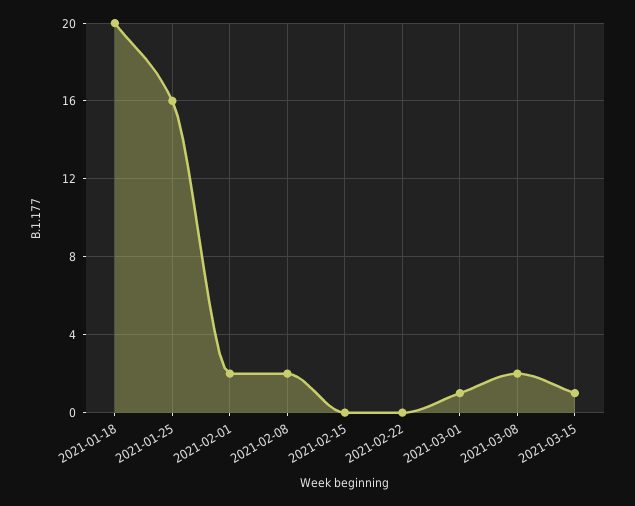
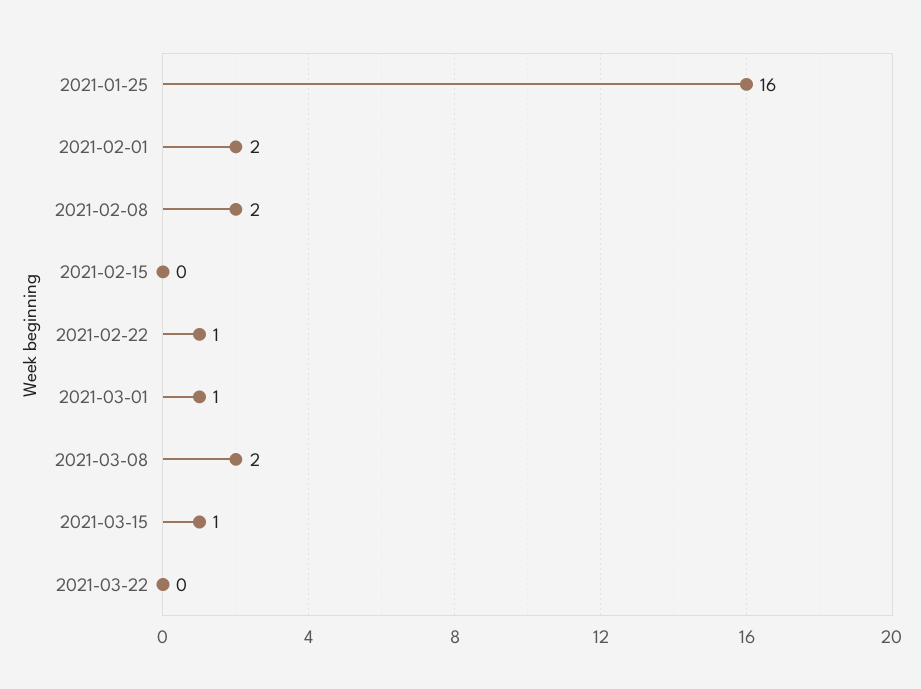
2021-01-18: 20 -> none
2021-02-22: 0 -> 1
2021-03-22: none -> 0

